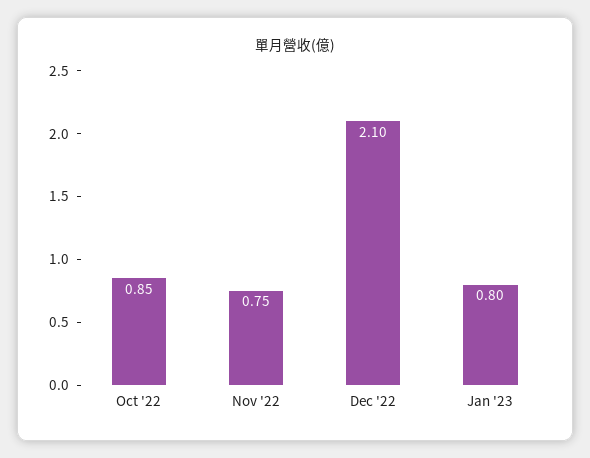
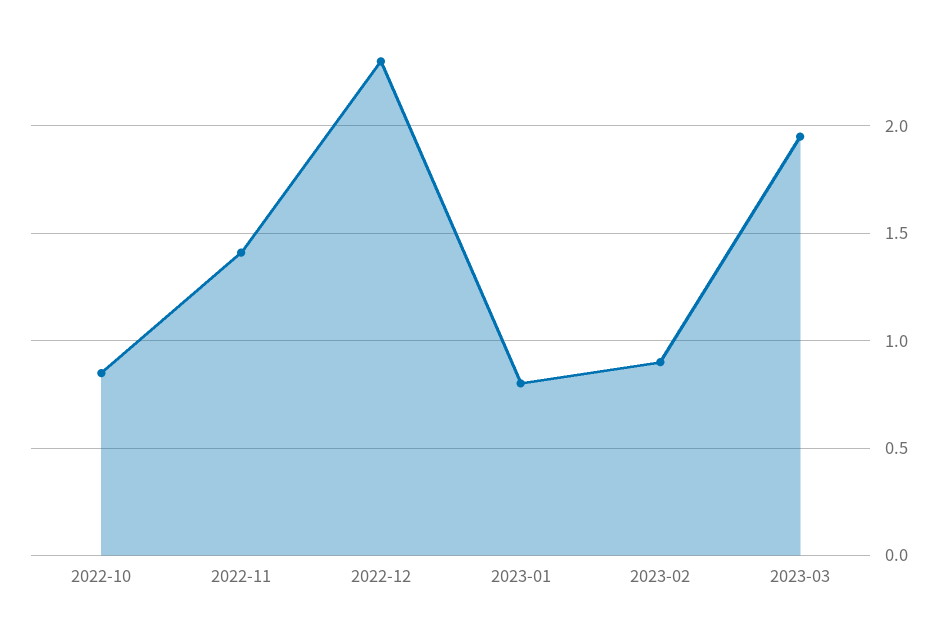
Nov '22: 0.75 -> 1.4
Dec '22: 2.1 -> 2.3
2023-02: none -> 0.9
2023-03: none -> 1.95

